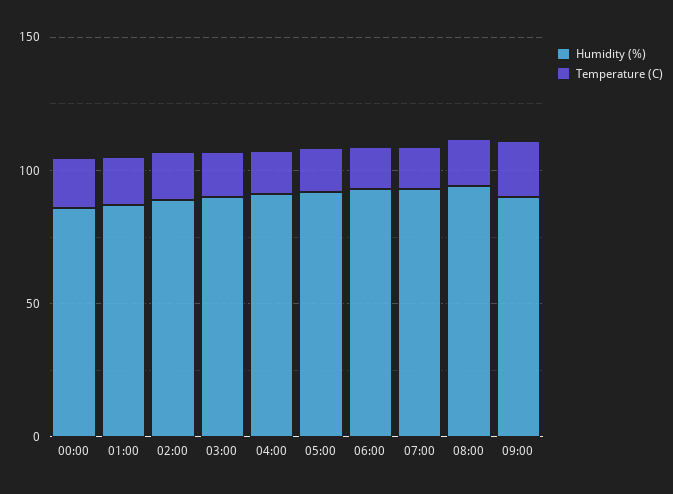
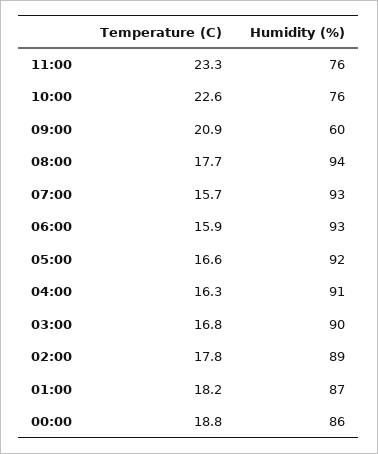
Humidity (%), 09:00: 90 -> 60
Temperature (C), 11:00: none -> 23.3
Humidity (%), 11:00: none -> 76
Temperature (C), 10:00: none -> 22.6
Humidity (%), 10:00: none -> 76

